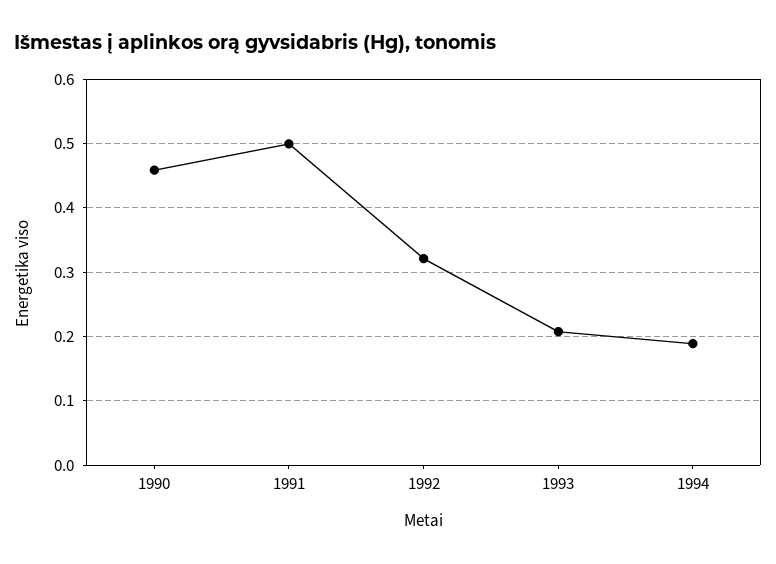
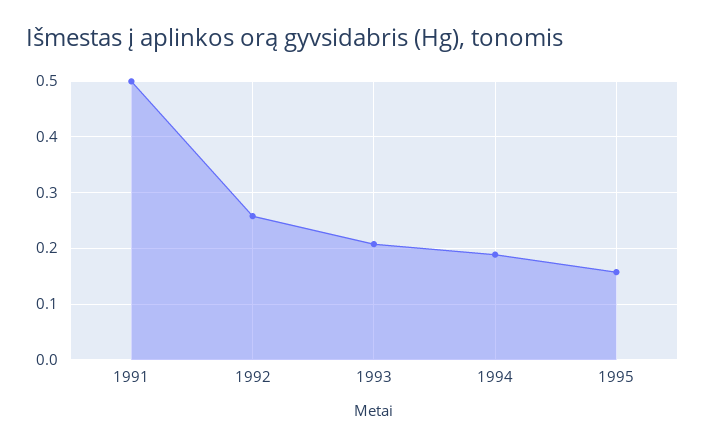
1990: 0.46 -> none
1992: 0.32 -> 0.26
1995: none -> 0.16

